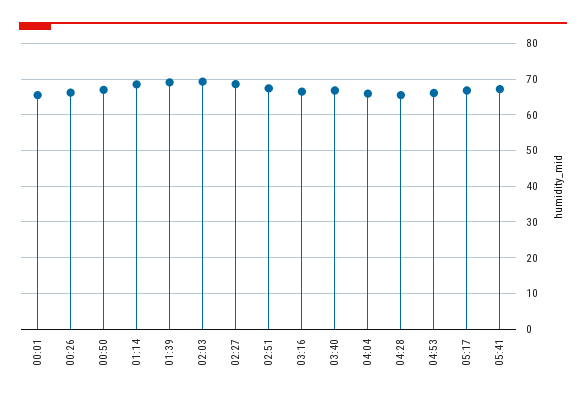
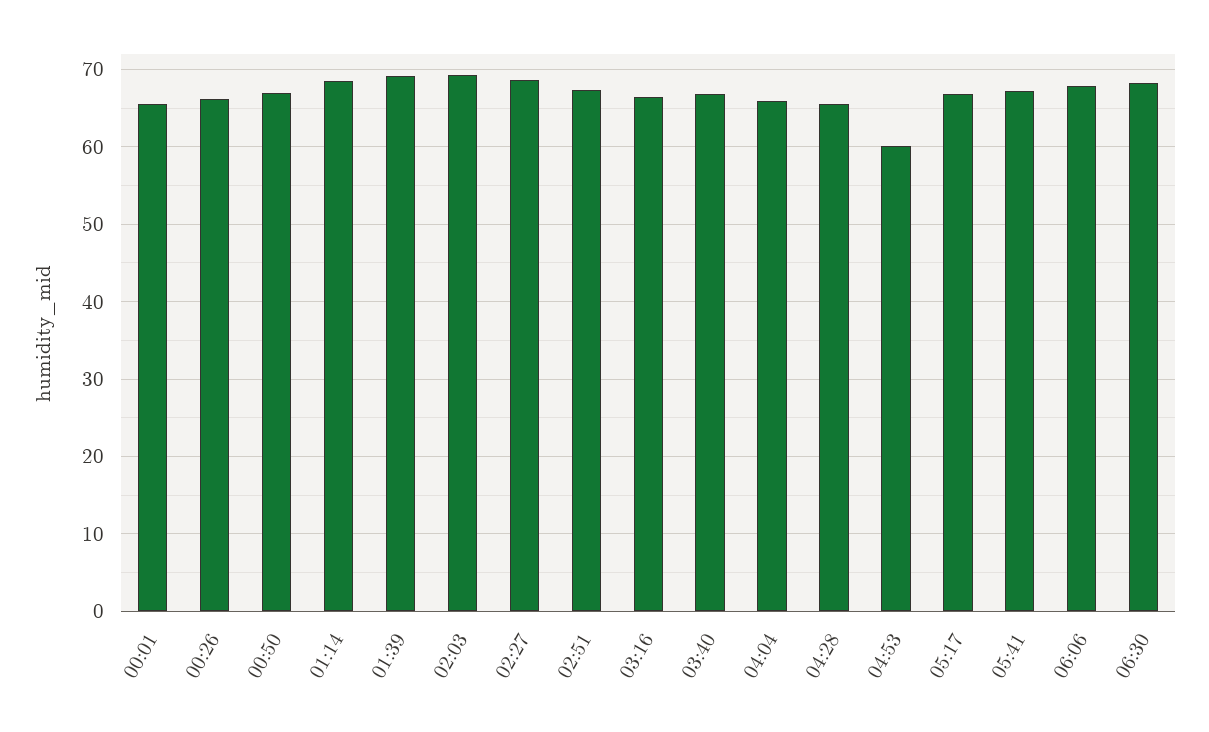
04:53: 66 -> 60
06:06: none -> 68
06:30: none -> 68

